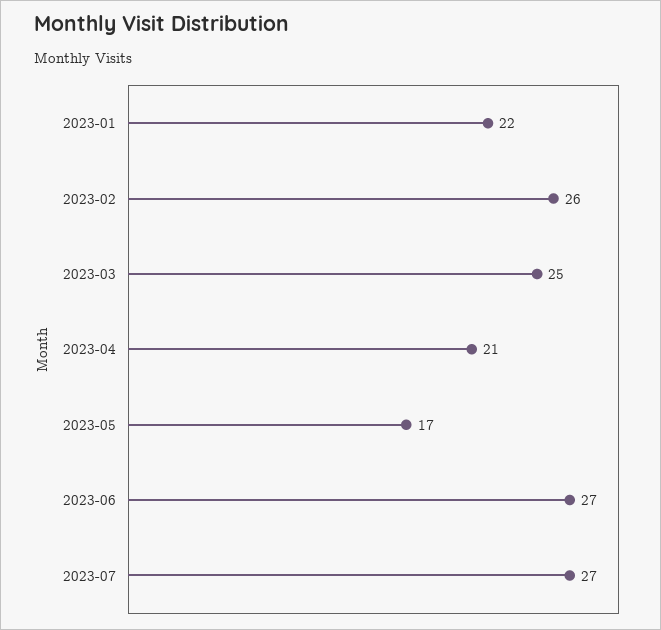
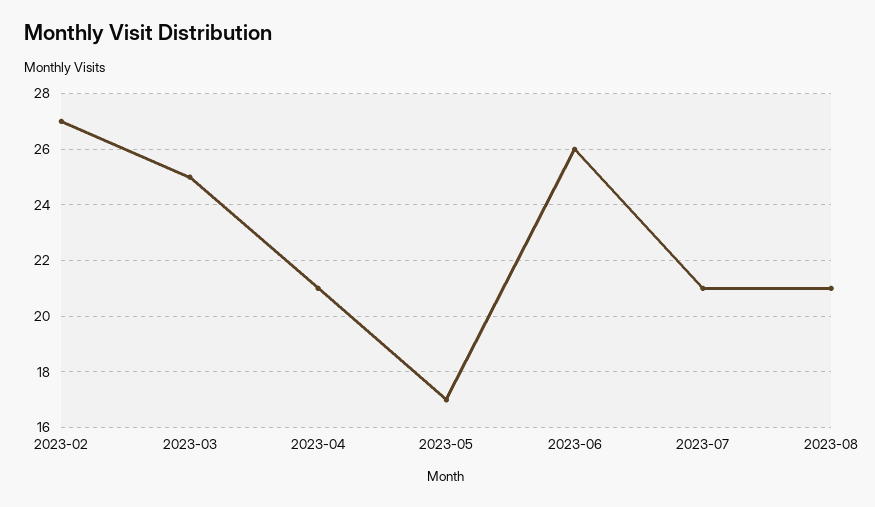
2023-01: 22 -> none
2023-02: 26 -> 27
2023-06: 27 -> 26
2023-07: 27 -> 21
2023-08: none -> 21

